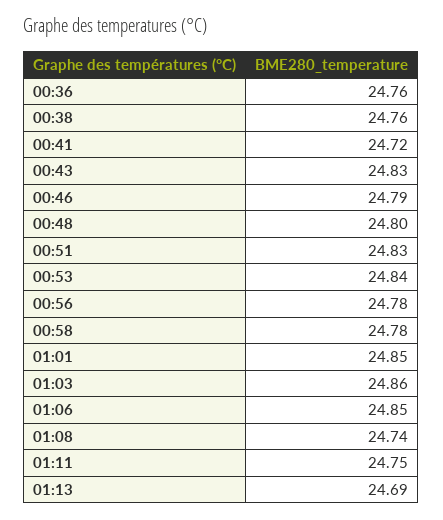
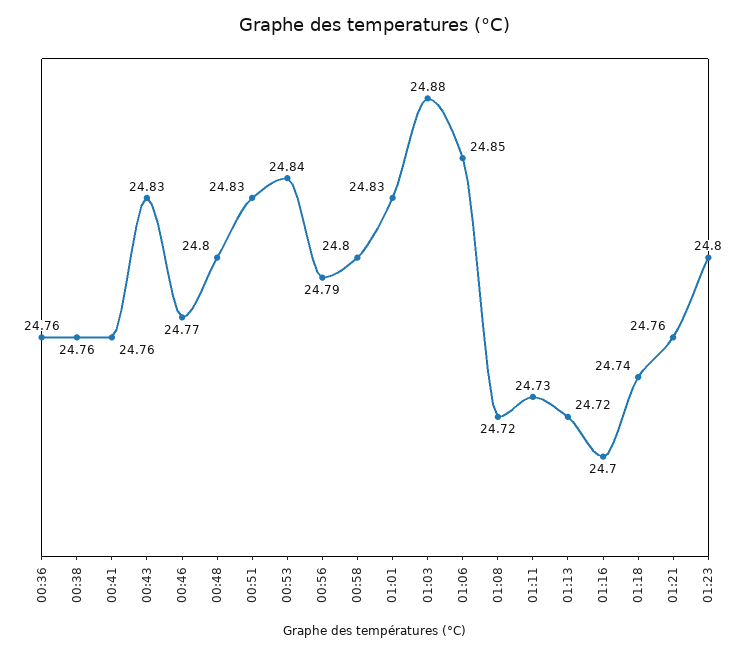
00:41: 24.72 -> 24.76
00:46: 24.79 -> 24.77
00:56: 24.78 -> 24.79
00:58: 24.78 -> 24.8
01:01: 24.85 -> 24.83
01:03: 24.86 -> 24.88
01:08: 24.74 -> 24.72
01:11: 24.75 -> 24.73
01:13: 24.69 -> 24.72
01:16: none -> 24.7
01:18: none -> 24.74
01:21: none -> 24.76
01:23: none -> 24.8

